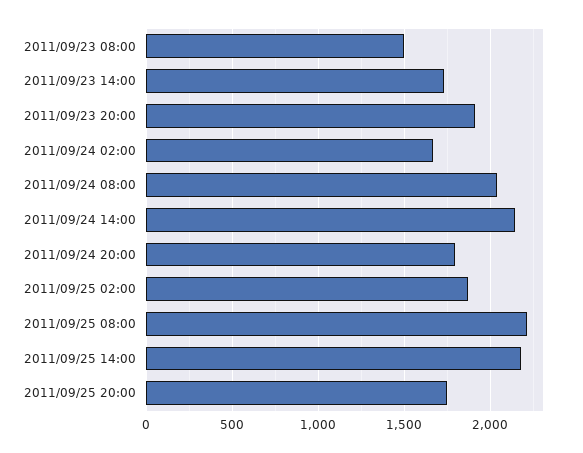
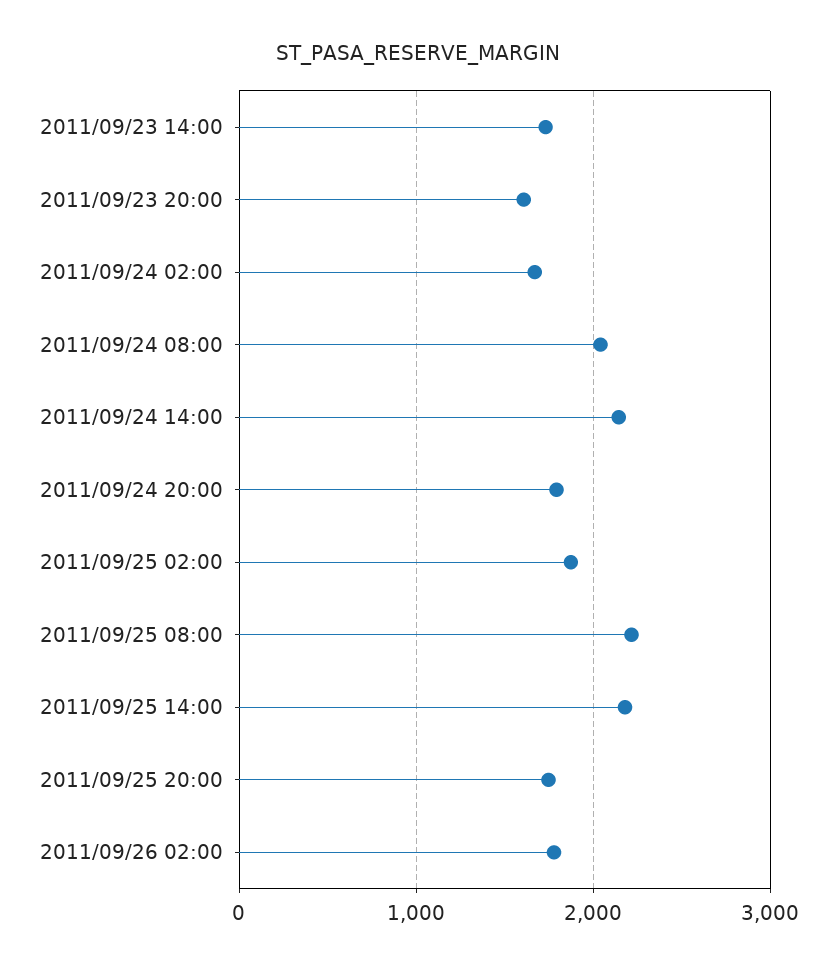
2011/09/23 08:00: 1500 -> none
2011/09/23 20:00: 1900 -> 1600
2011/09/26 02:00: none -> 1800

